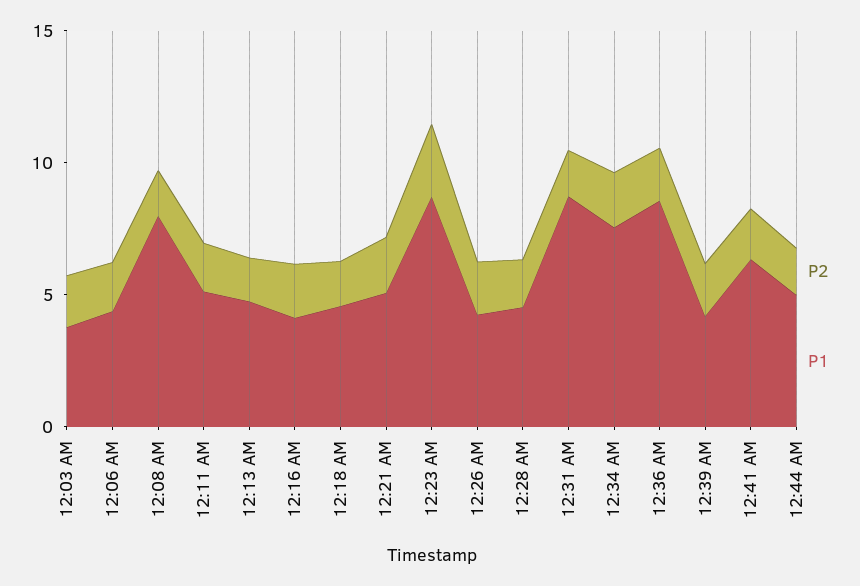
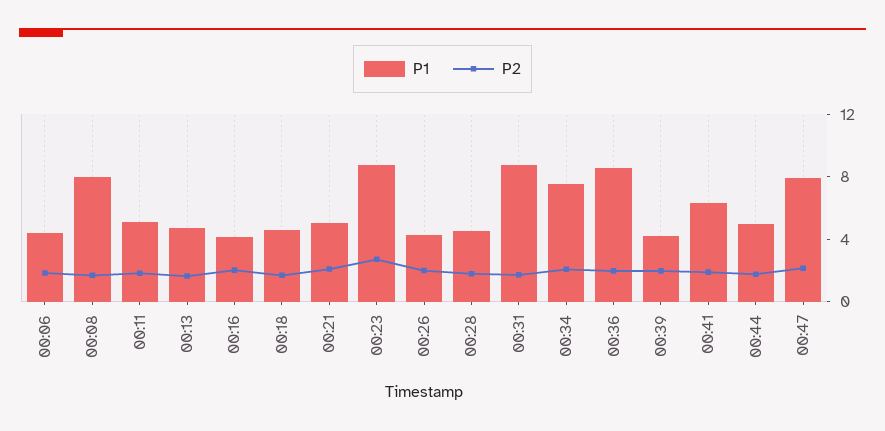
P2, 12:03 AM: 2 -> none
P1, 12:03 AM: 4 -> none
P1, 00:47: none -> 8
P2, 00:47: none -> 2

